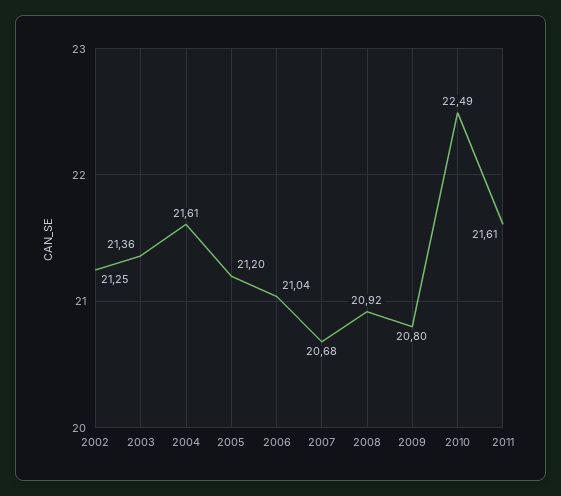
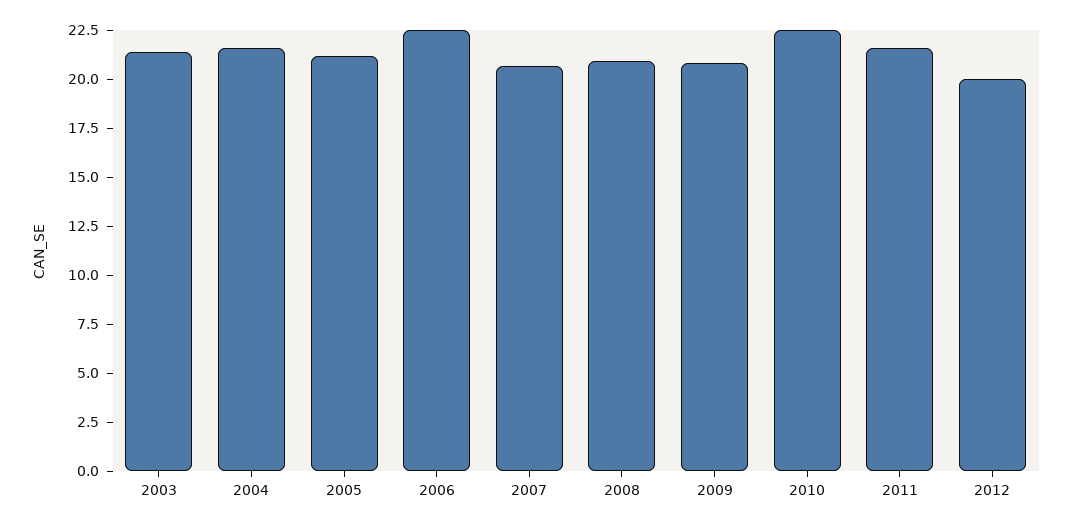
2002: 21.25 -> none
2006: 21.04 -> 22.5
2012: none -> 20

